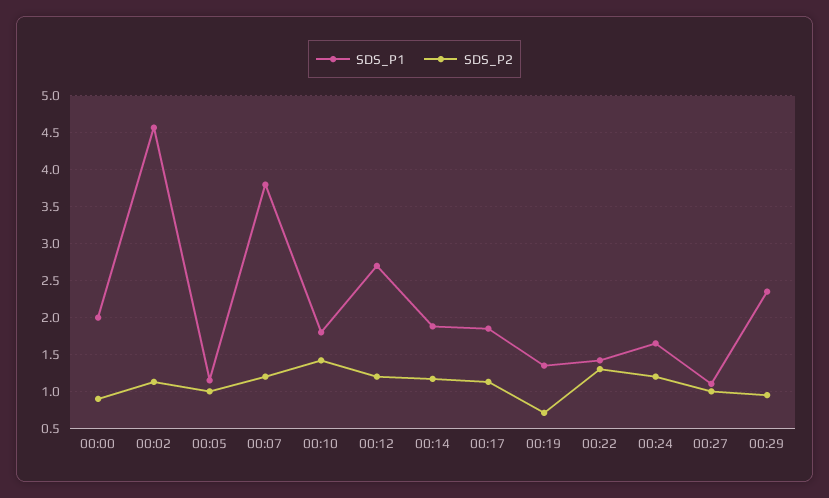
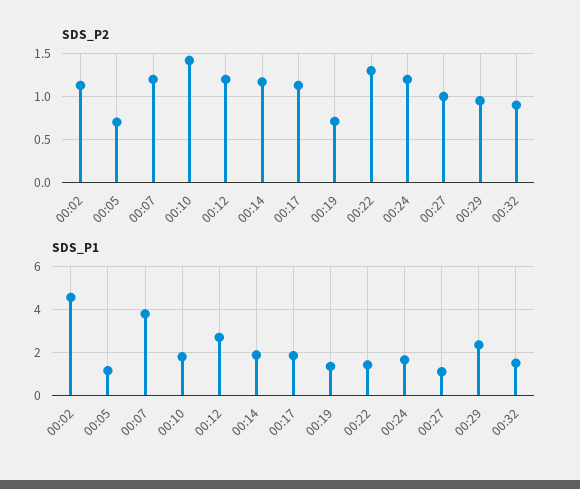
SDS_P1, 00:00: 2 -> none
SDS_P2, 00:00: 0.9 -> none
SDS_P2, 00:05: 1 -> 0.7
SDS_P2, 00:32: none -> 0.9
SDS_P1, 00:32: none -> 1.5

